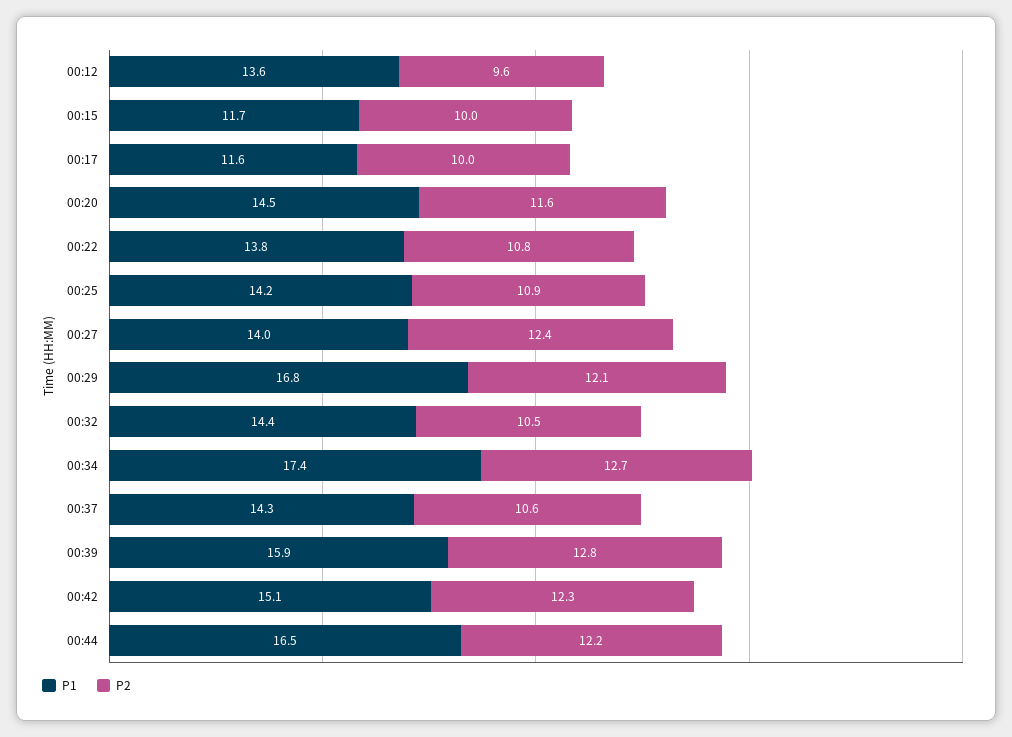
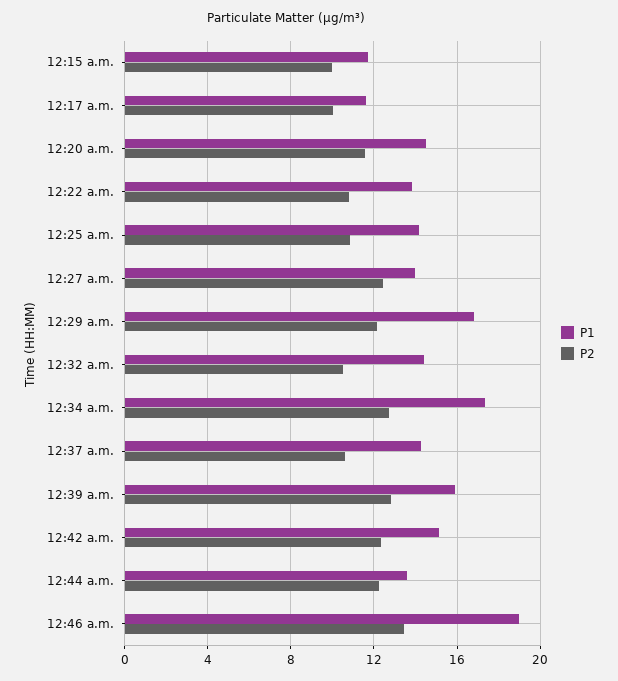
P1, 00:12: 13.6 -> none
P2, 00:12: 9.6 -> none
P1, 00:44: 16.5 -> 13.5
P1, 12:46 a.m.: none -> 19
P2, 12:46 a.m.: none -> 13.5

